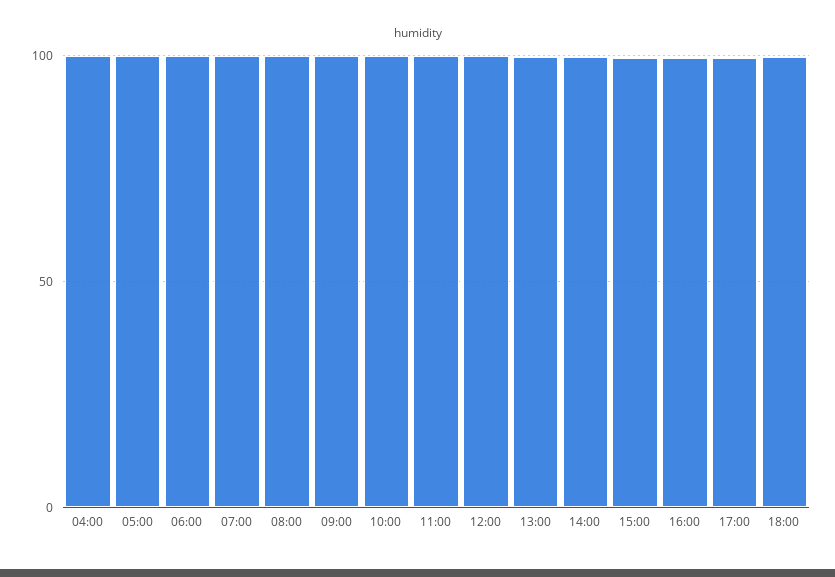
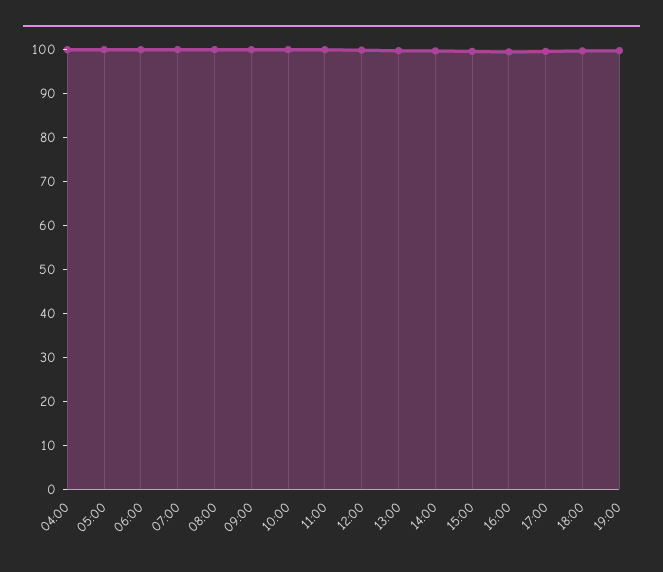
19:00: none -> 100

